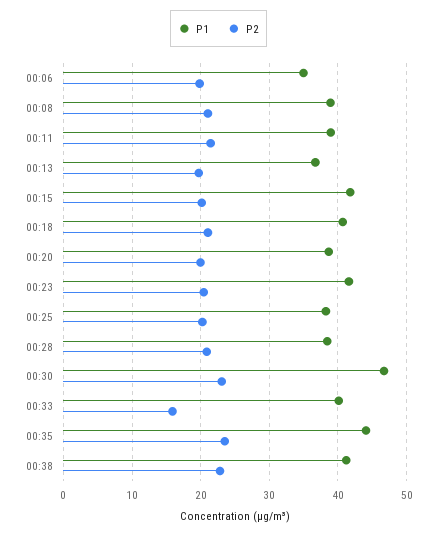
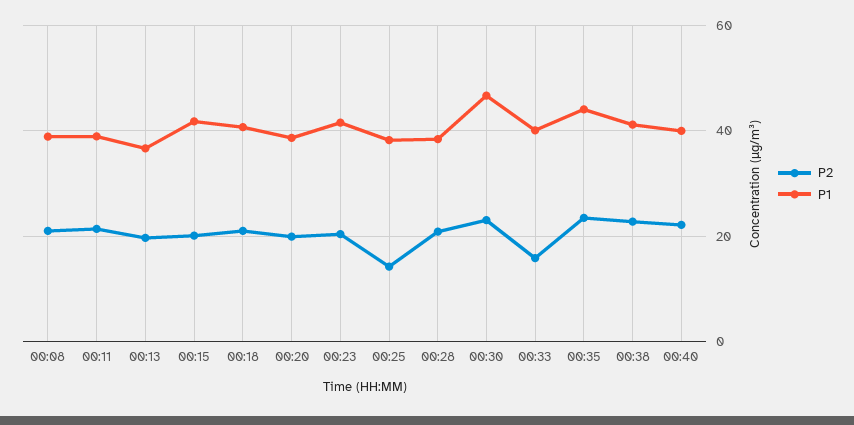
P1, 00:06: 35 -> none
P2, 00:06: 20 -> none
P2, 00:25: 20 -> 14
P2, 00:40: none -> 22
P1, 00:40: none -> 40

